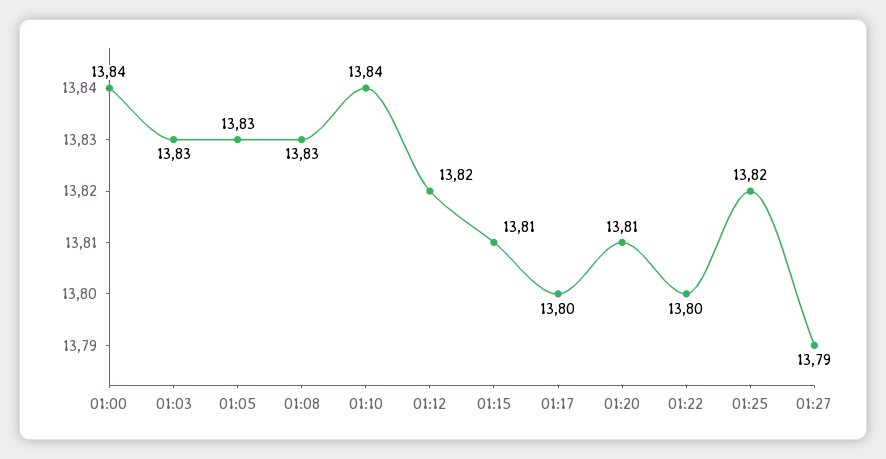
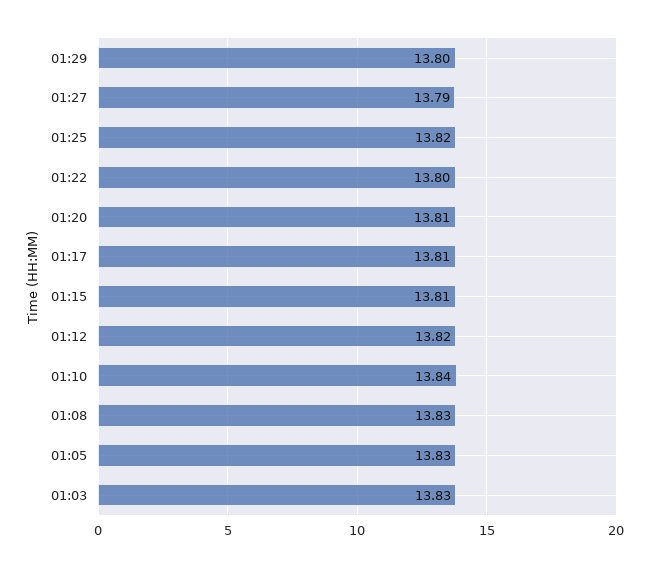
01:00: 13.84 -> none
01:17: 13.8 -> 13.81
01:29: none -> 13.8

